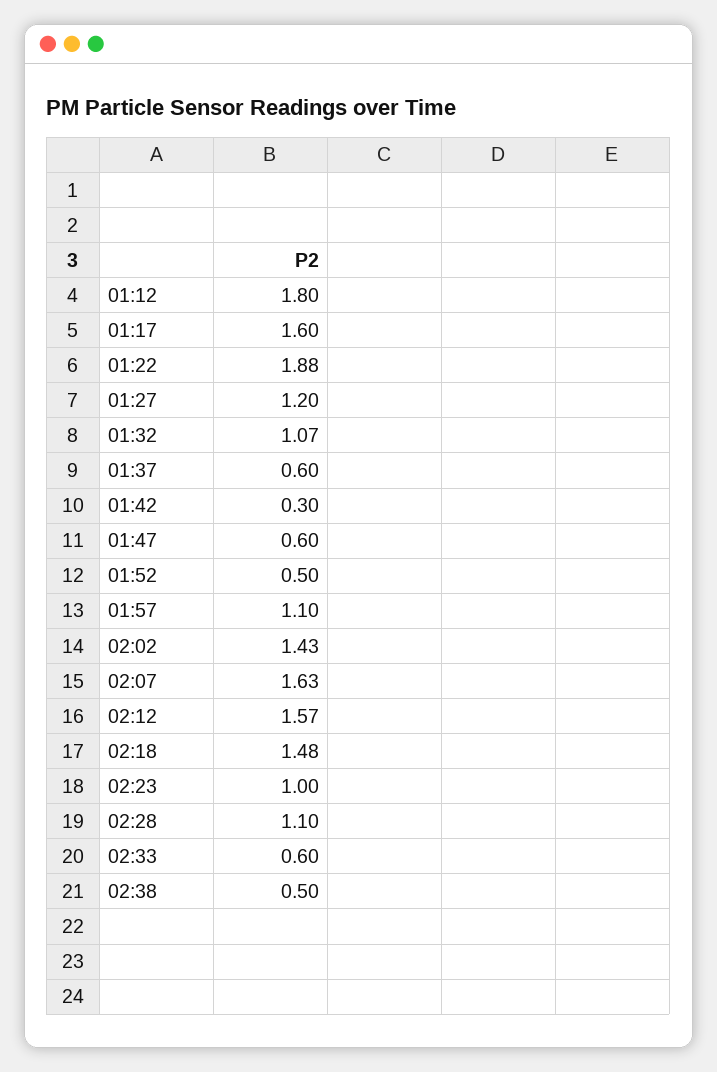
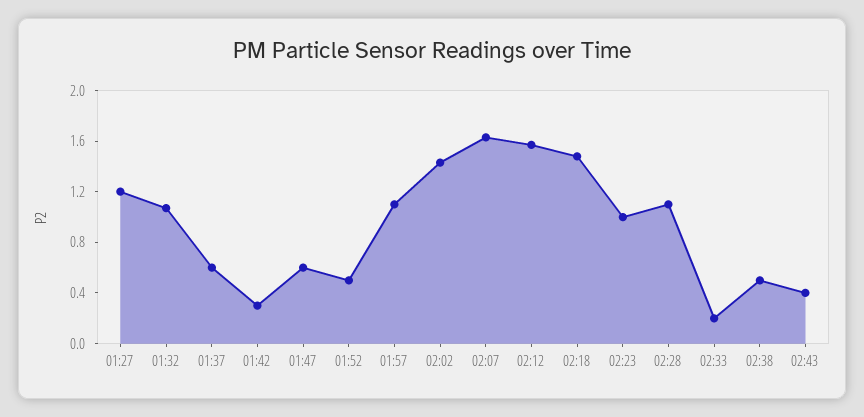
01:12: 1.8 -> none
01:17: 1.6 -> none
01:22: 1.88 -> none
02:33: 0.6 -> 0.2
02:43: none -> 0.4

